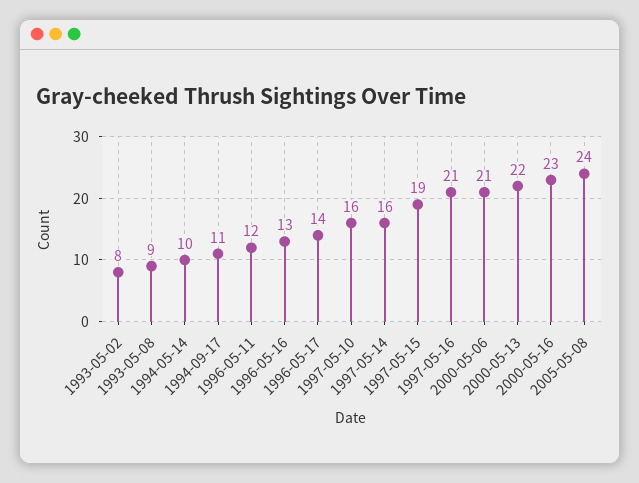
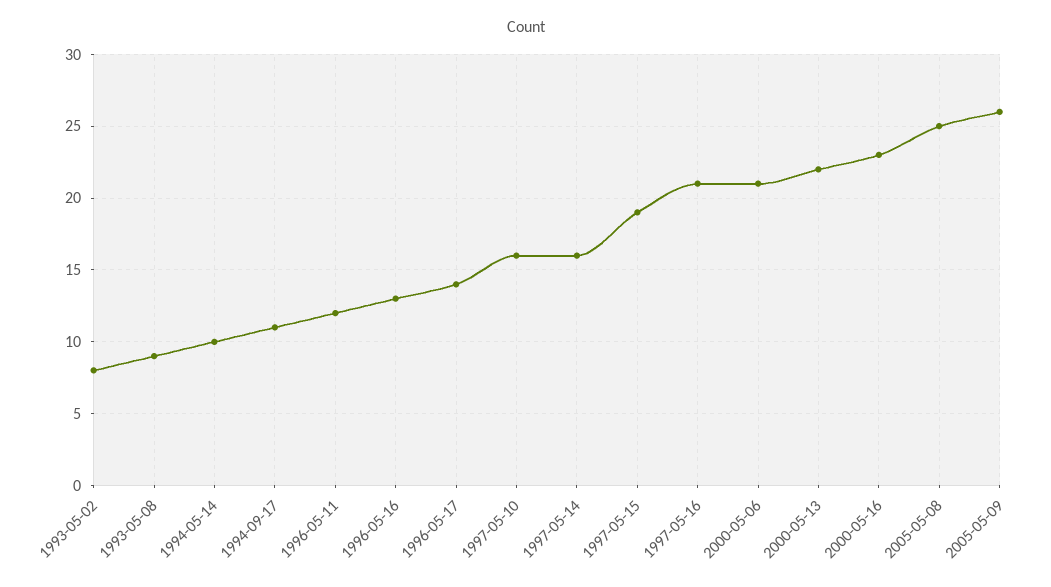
2005-05-08: 24 -> 25
2005-05-09: none -> 26

